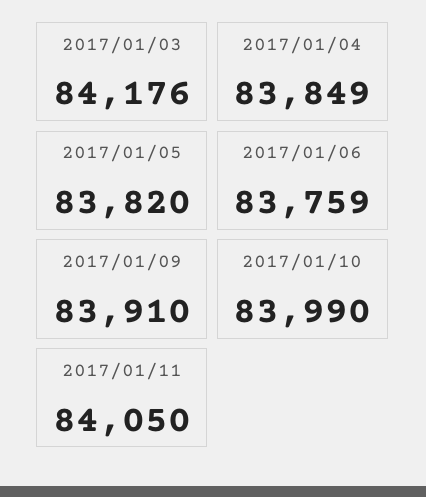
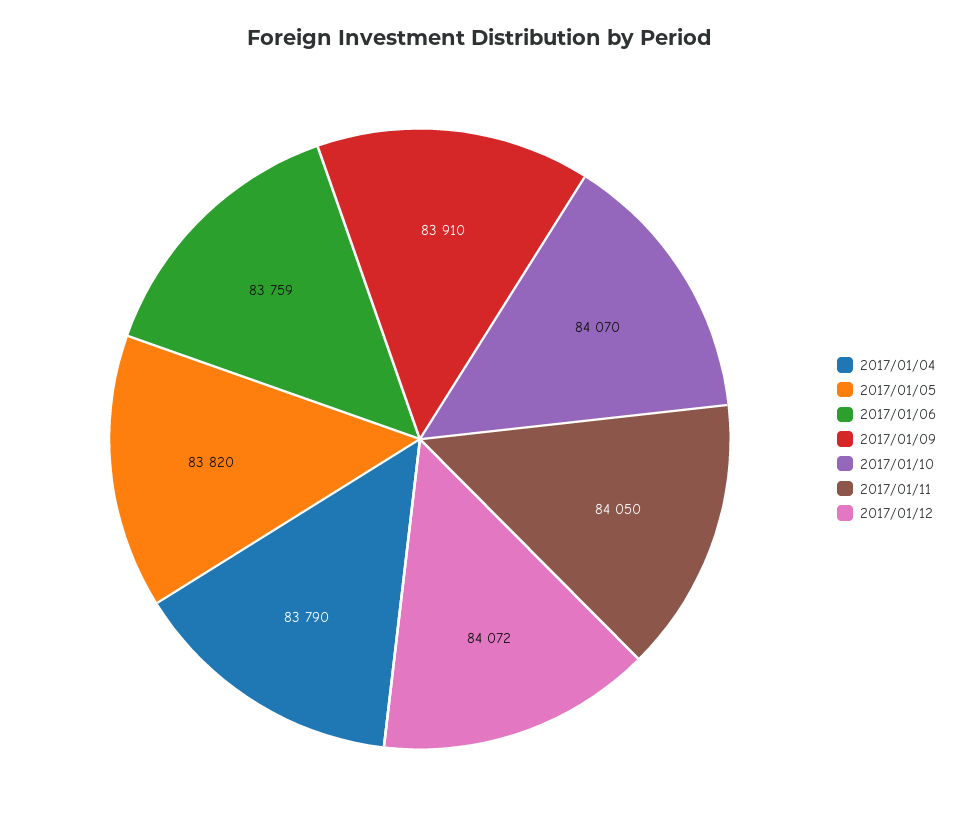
2017/01/03: 84176 -> none
2017/01/04: 83849 -> 83790
2017/01/10: 83990 -> 84070
2017/01/12: none -> 84072

